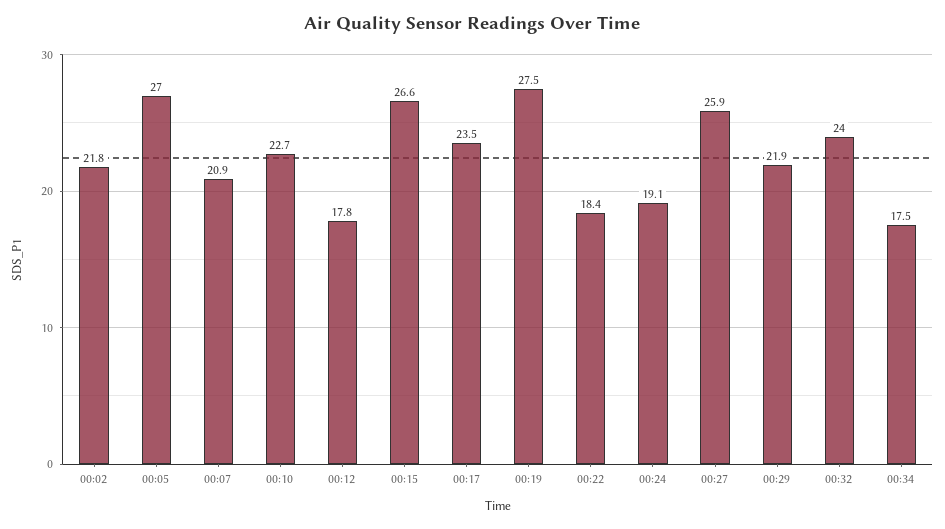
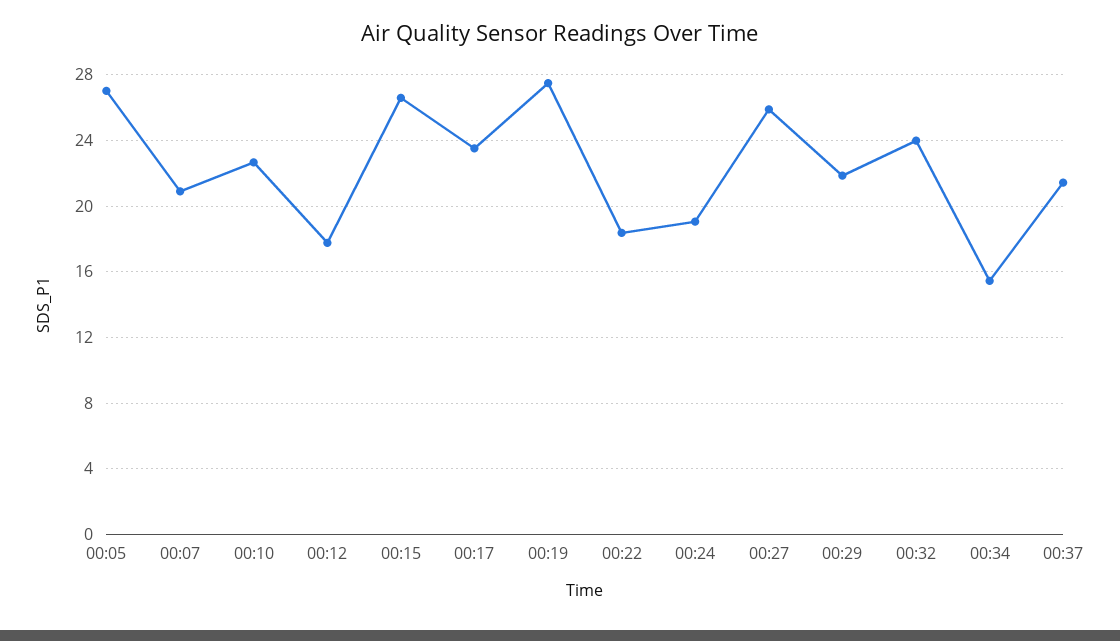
00:02: 21.8 -> none
00:34: 17.5 -> 15.5
00:37: none -> 21.5

